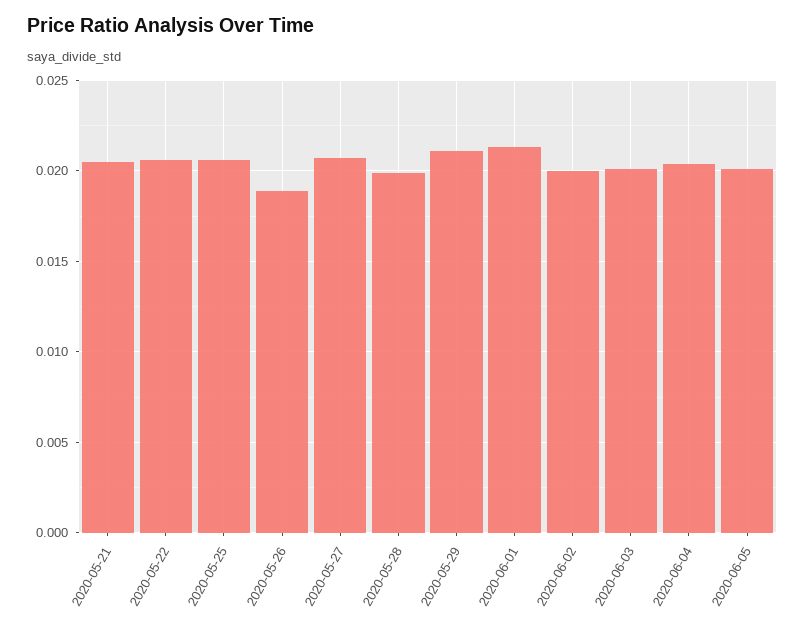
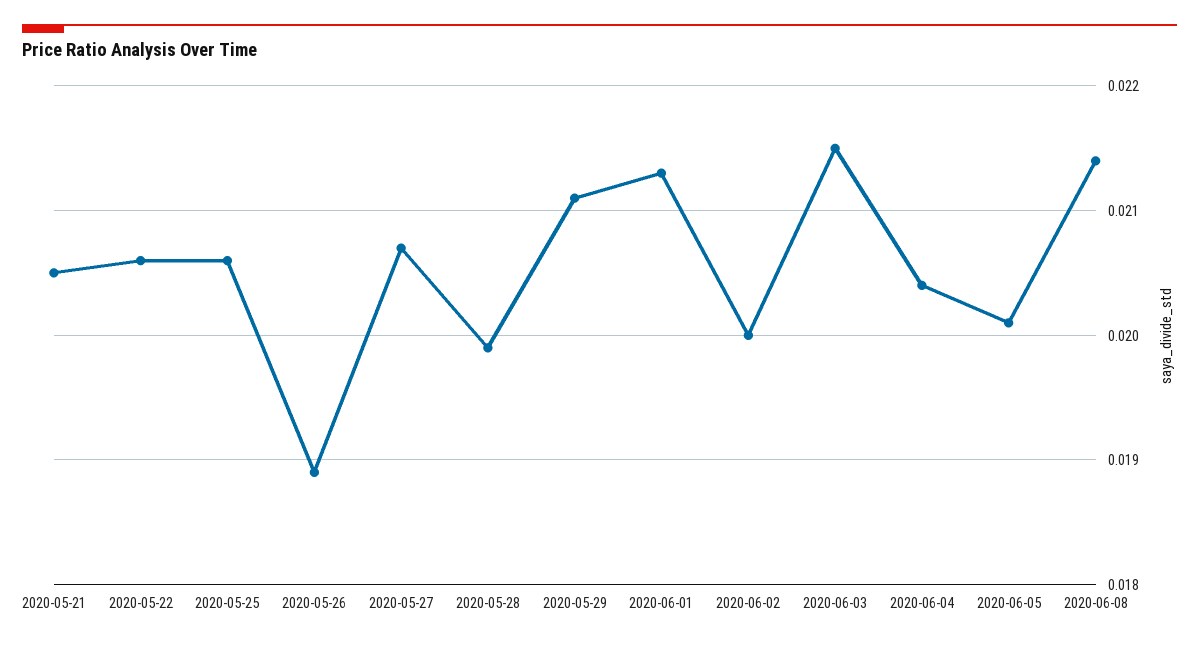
2020-06-03: 0.02 -> 0.0215
2020-06-08: none -> 0.0214

